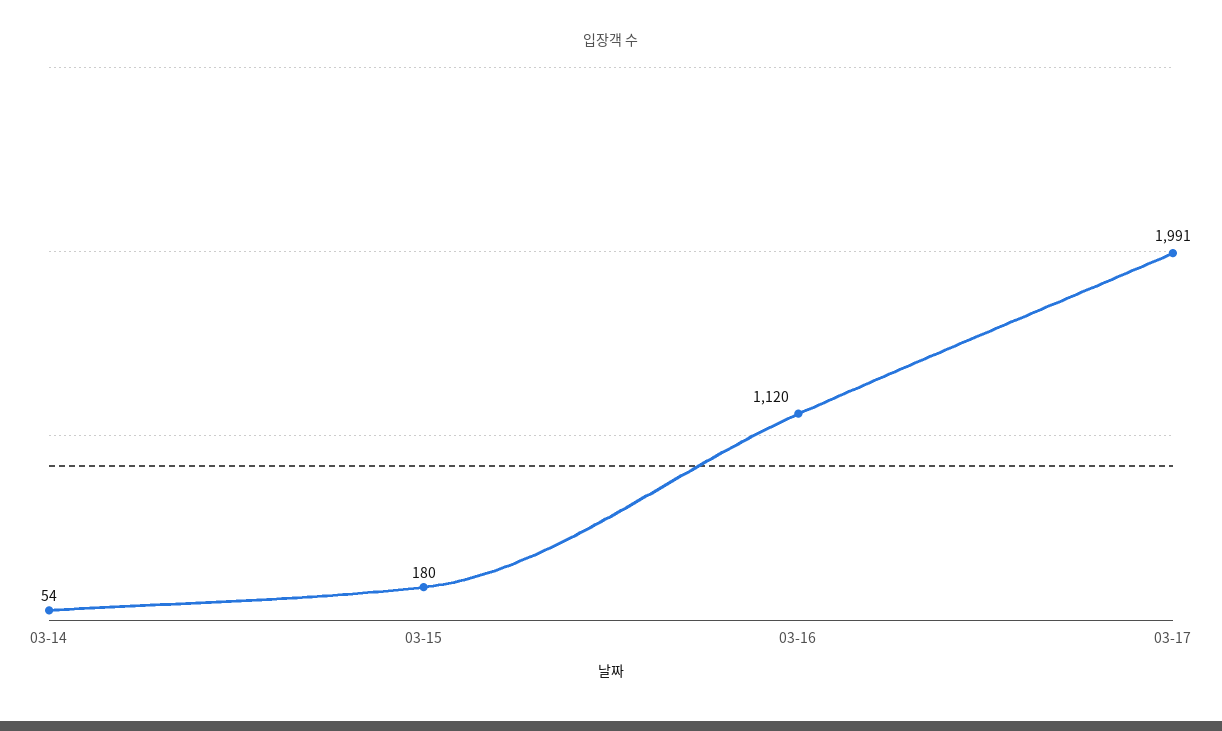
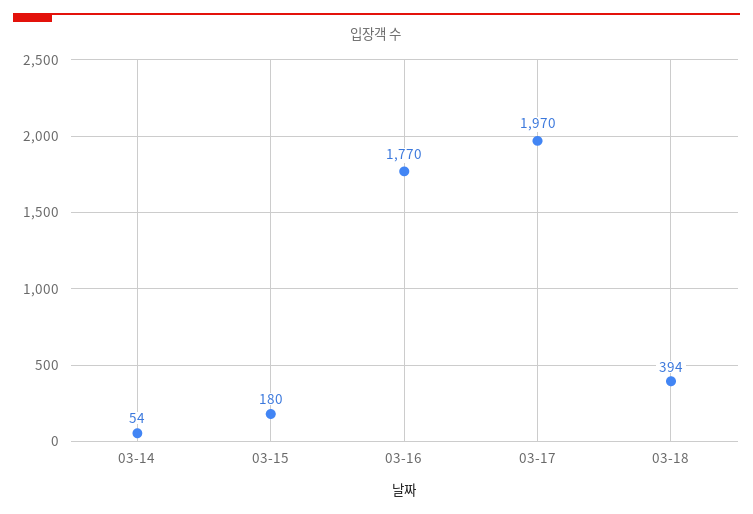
03-16: 1120 -> 1770
03-17: 1991 -> 1970
03-18: none -> 394

